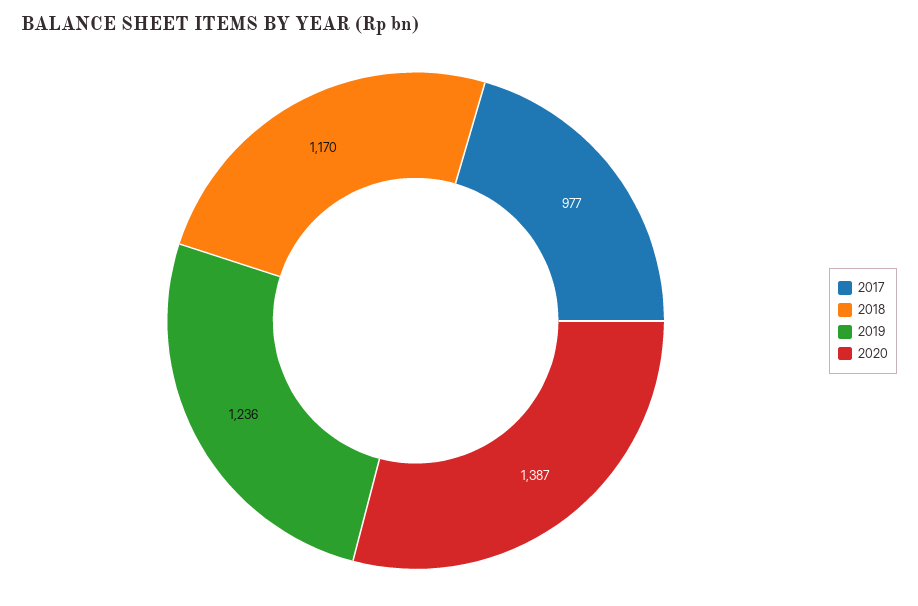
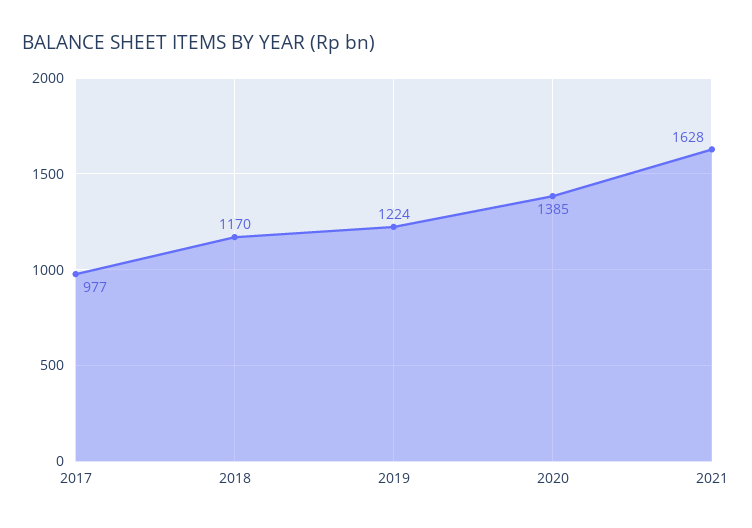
2019: 1236 -> 1224
2020: 1387 -> 1385
2021: none -> 1628

